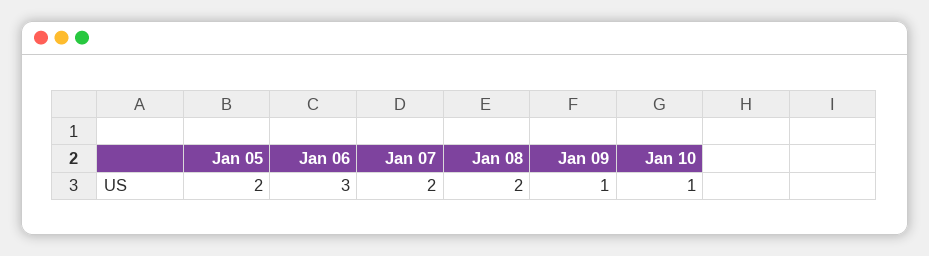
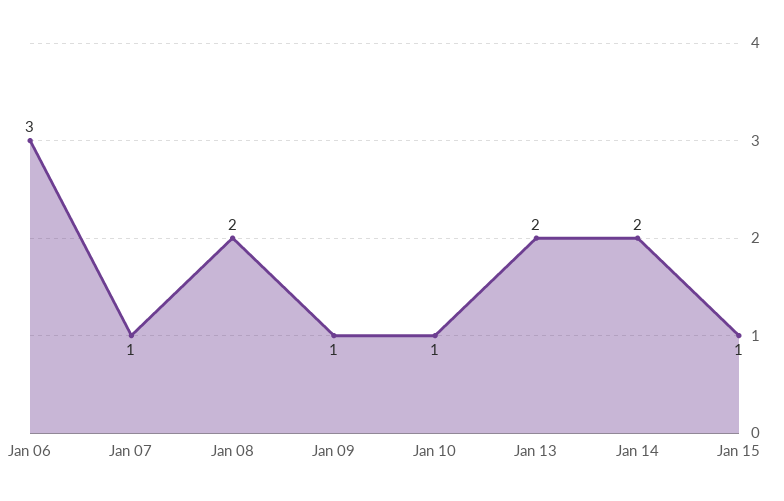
Jan 05: 2 -> none
Jan 07: 2 -> 1
Jan 13: none -> 2
Jan 14: none -> 2
Jan 15: none -> 1

